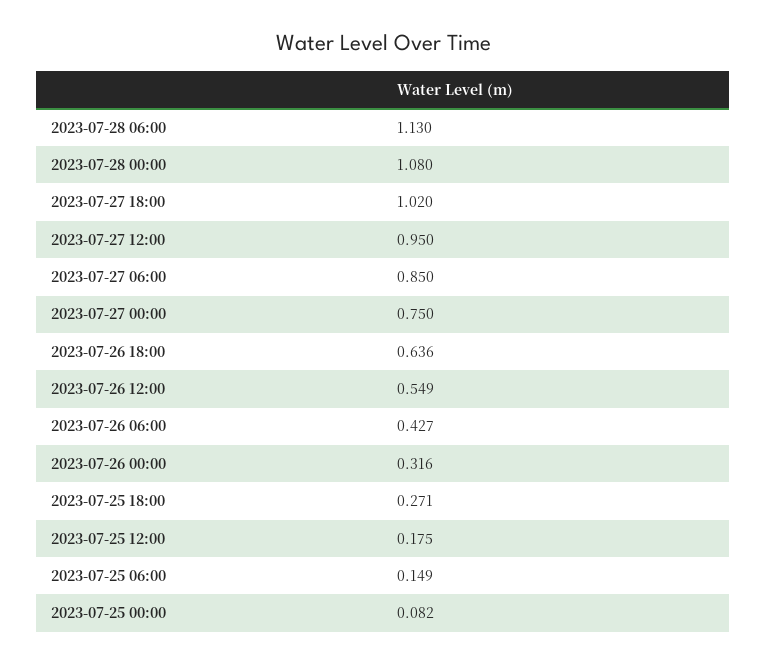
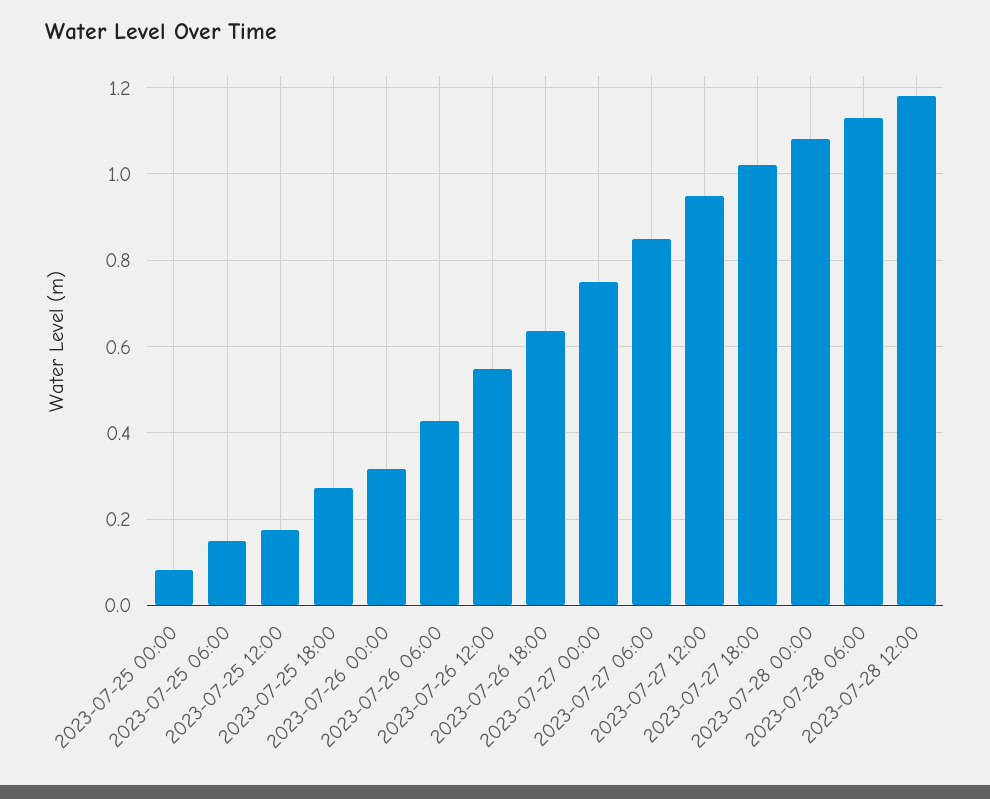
2023-07-28 12:00: none -> 1.18

